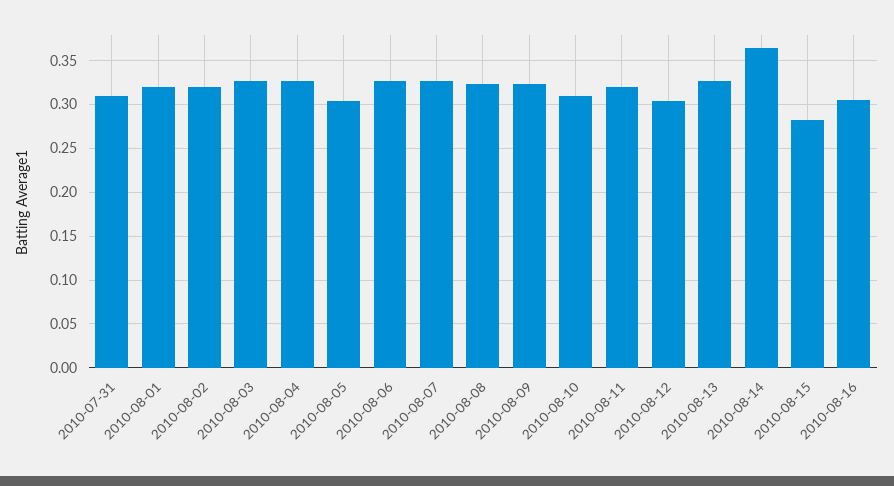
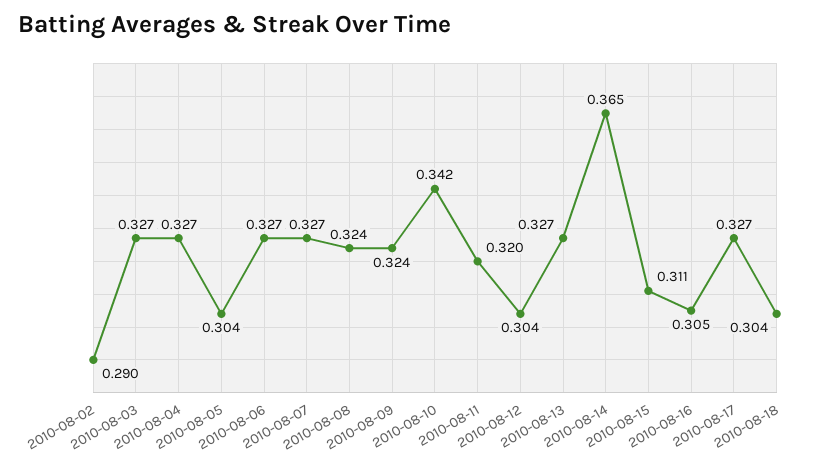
2010-07-31: 0.31 -> none
2010-08-01: 0.32 -> none
2010-08-02: 0.32 -> 0.29
2010-08-10: 0.31 -> 0.342
2010-08-15: 0.28 -> 0.311
2010-08-17: none -> 0.327
2010-08-18: none -> 0.304

